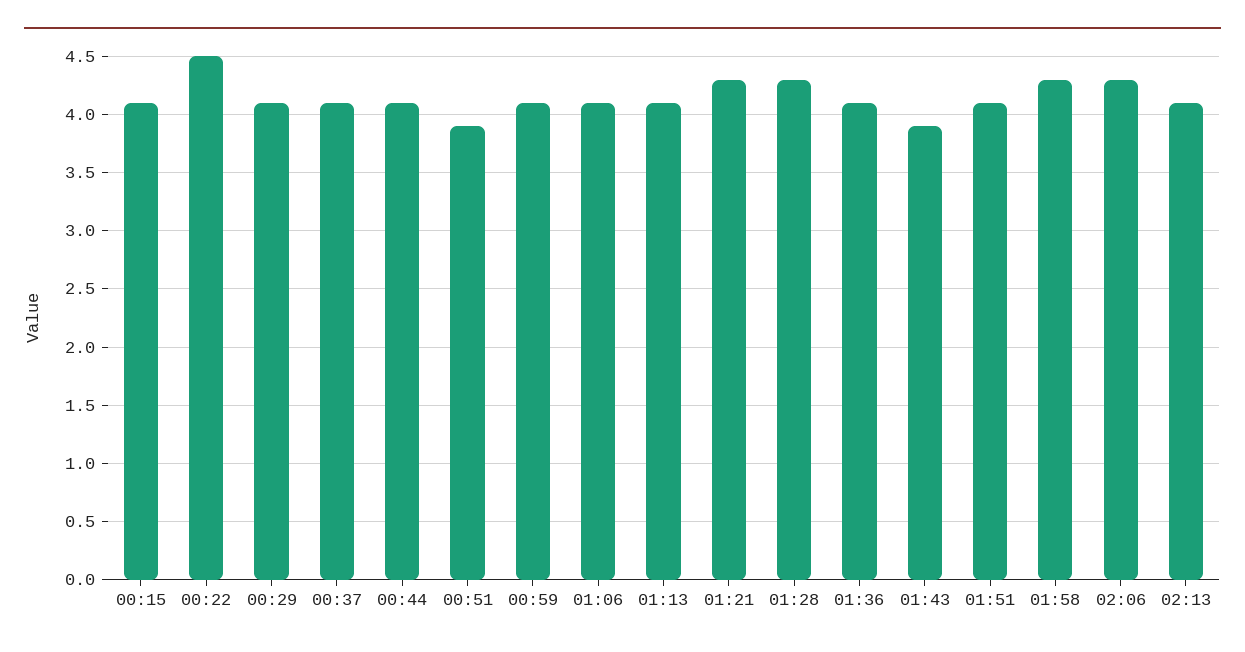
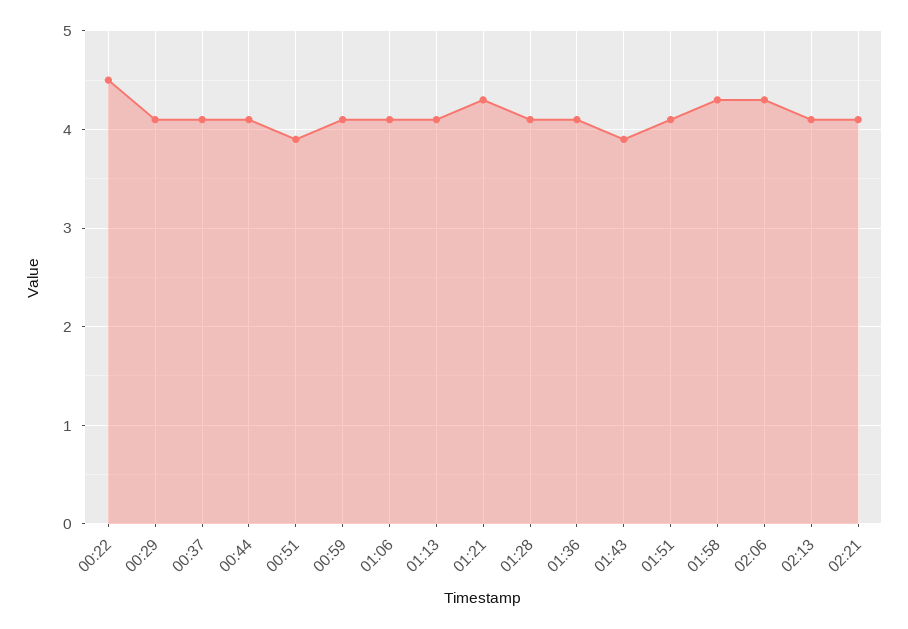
00:15: 4.1 -> none
01:28: 4.3 -> 4.1
02:21: none -> 4.1

